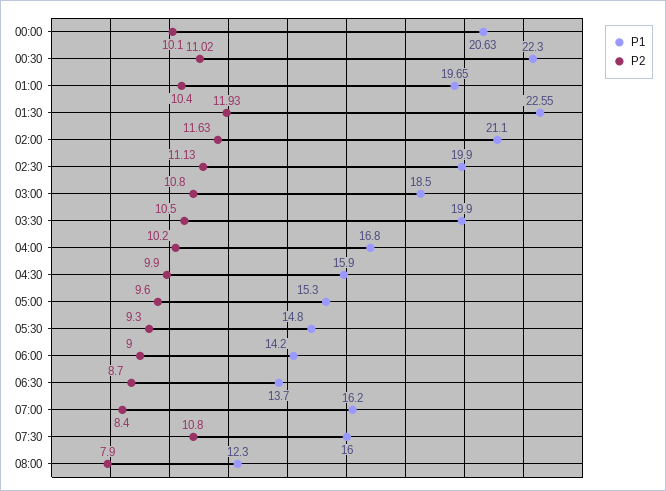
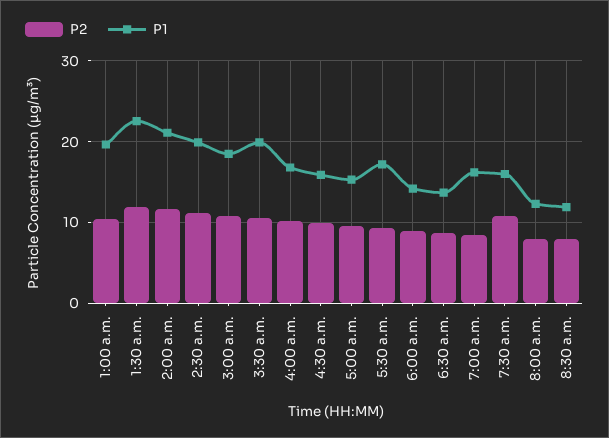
P1, 00:00: 20.63 -> none
P2, 00:00: 10.1 -> none
P1, 00:30: 22.3 -> none
P2, 00:30: 11.02 -> none
P1, 05:30: 14.8 -> 17
P2, 8:30 a.m.: none -> 8
P1, 8:30 a.m.: none -> 12

